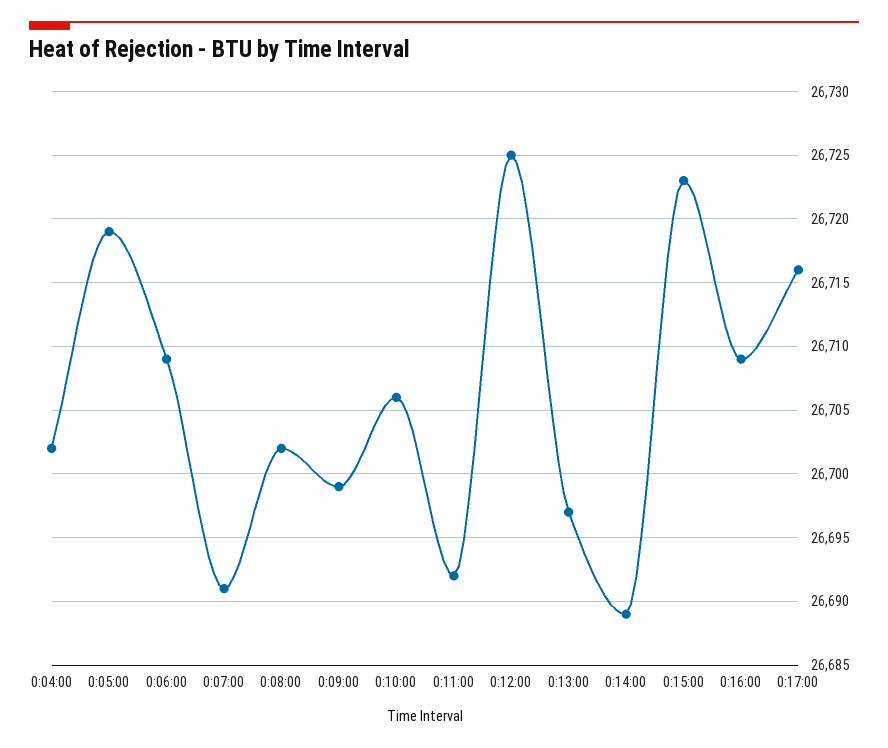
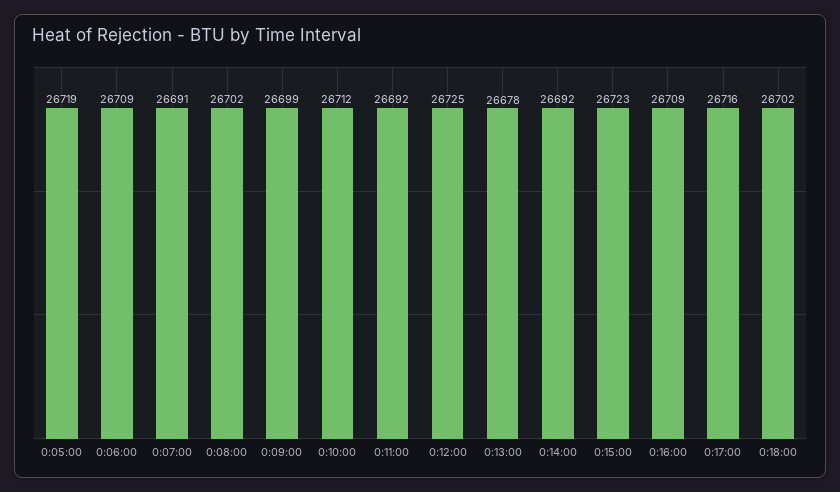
0:04:00: 26702 -> none
0:10:00: 26706 -> 26712
0:13:00: 26697 -> 26678
0:14:00: 26689 -> 26692
0:18:00: none -> 26702

